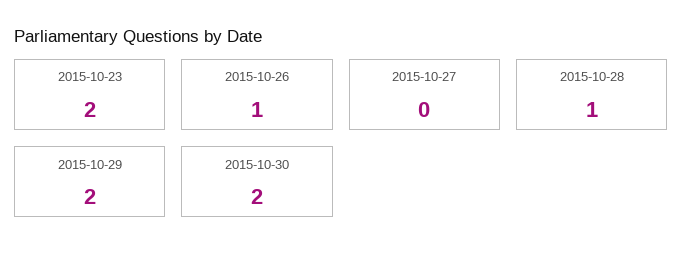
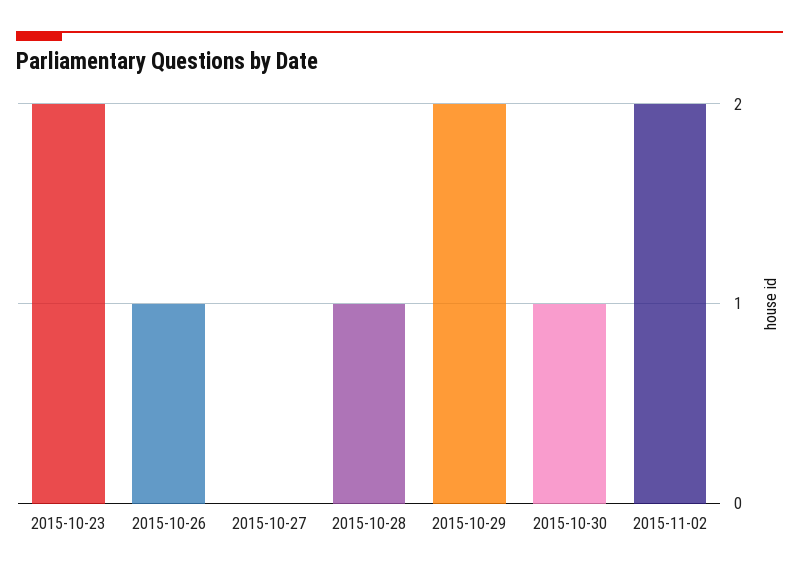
2015-10-30: 2 -> 1
2015-11-02: none -> 2

